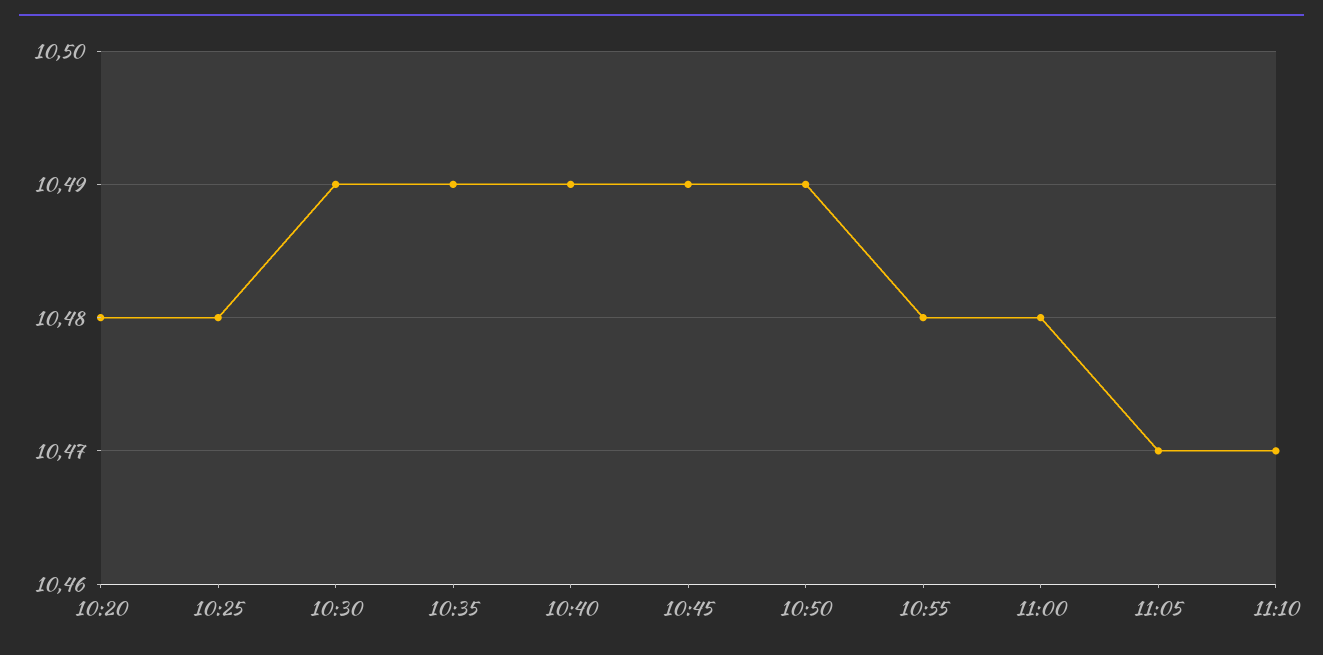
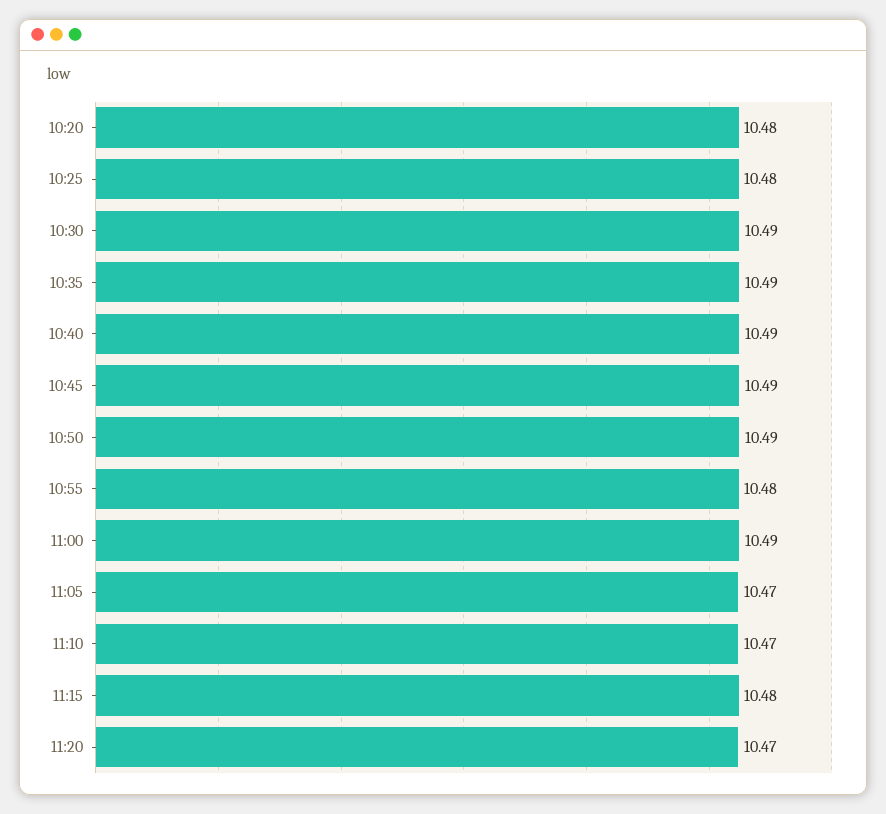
11:00: 10.48 -> 10.49
11:15: none -> 10.48
11:20: none -> 10.47

